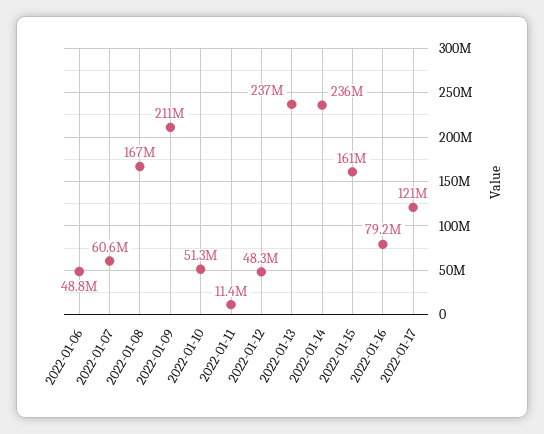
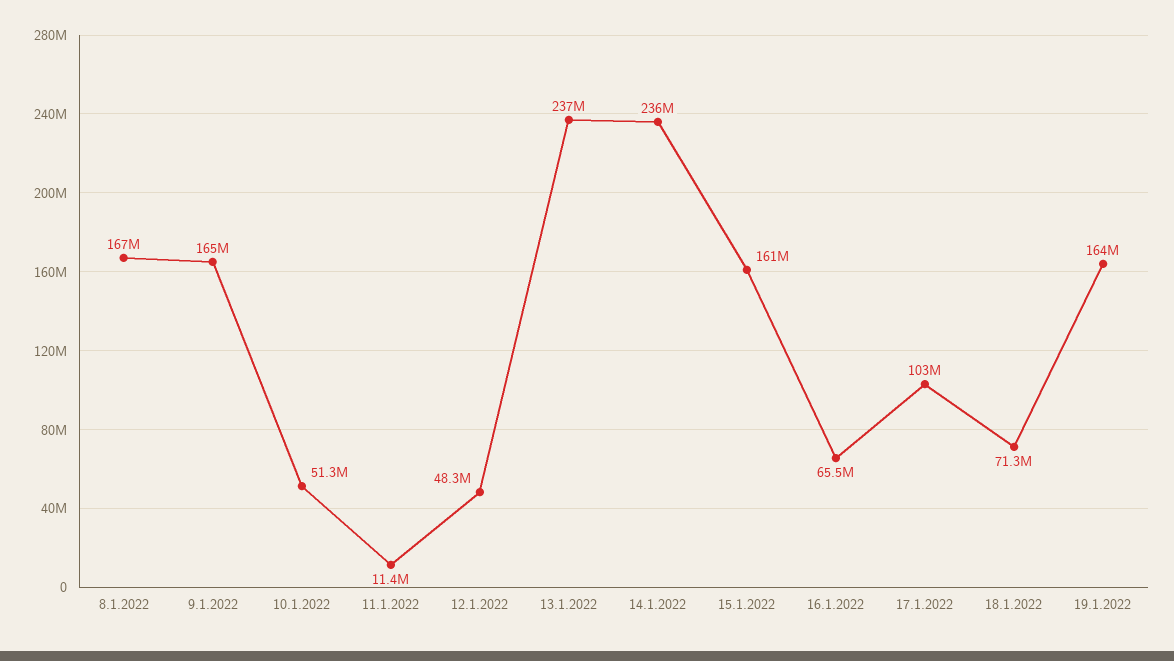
2022-01-06: 48800000 -> none
2022-01-07: 60600000 -> none
2022-01-09: 211000000 -> 165000000
2022-01-16: 79200000 -> 65500000
2022-01-17: 121000000 -> 103000000
18.1.2022: none -> 71300000
19.1.2022: none -> 164000000

